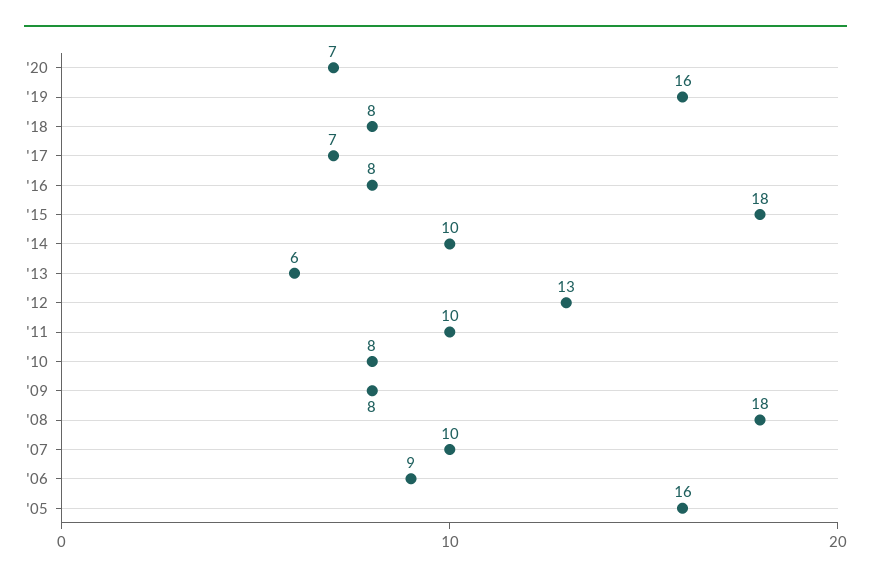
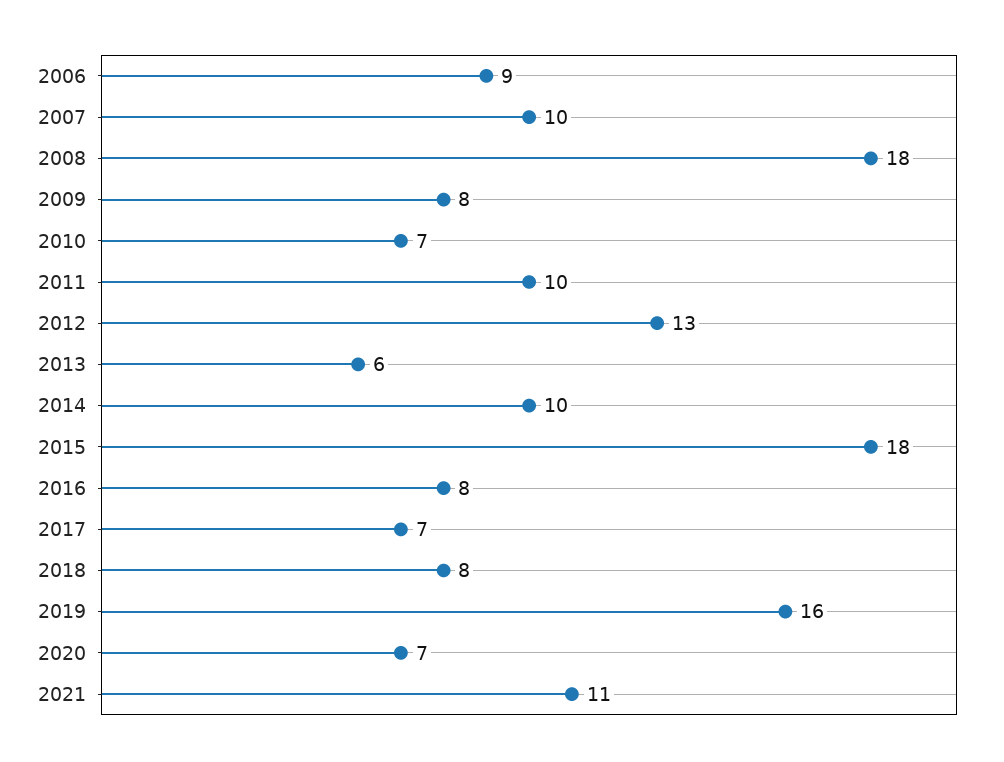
'10: 8 -> 7
'05: 16 -> none
2021: none -> 11

